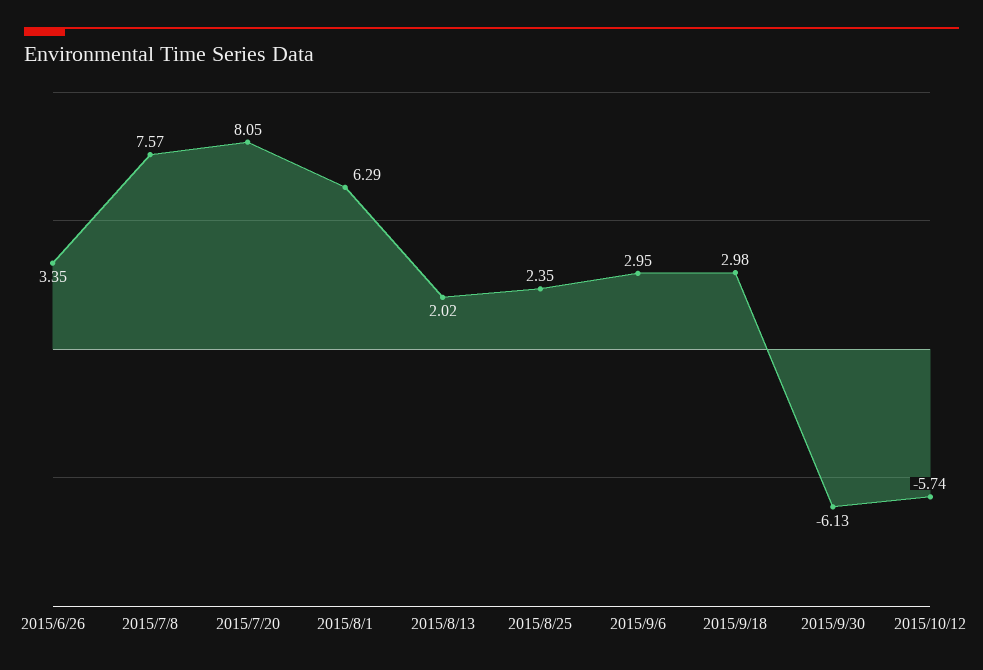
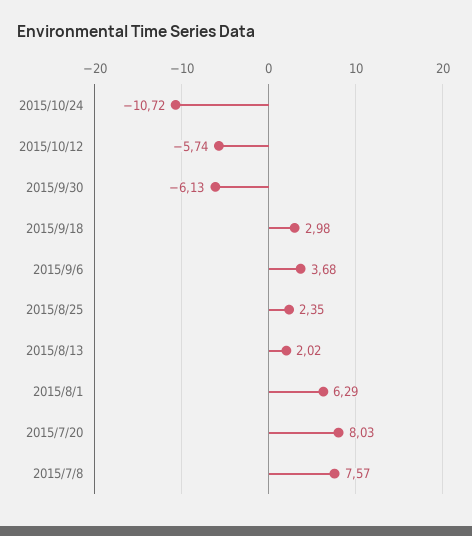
2015/6/26: 3.35 -> none
2015/7/20: 8.05 -> 8.03
2015/9/6: 2.95 -> 3.68
2015/10/24: none -> -10.72

